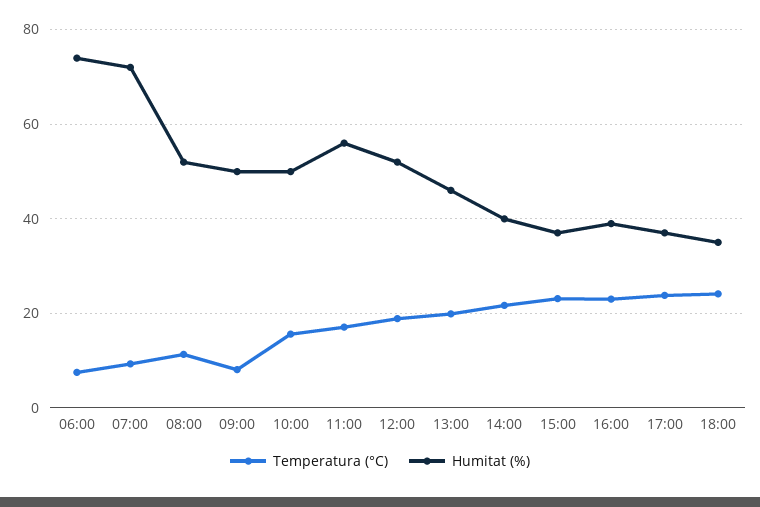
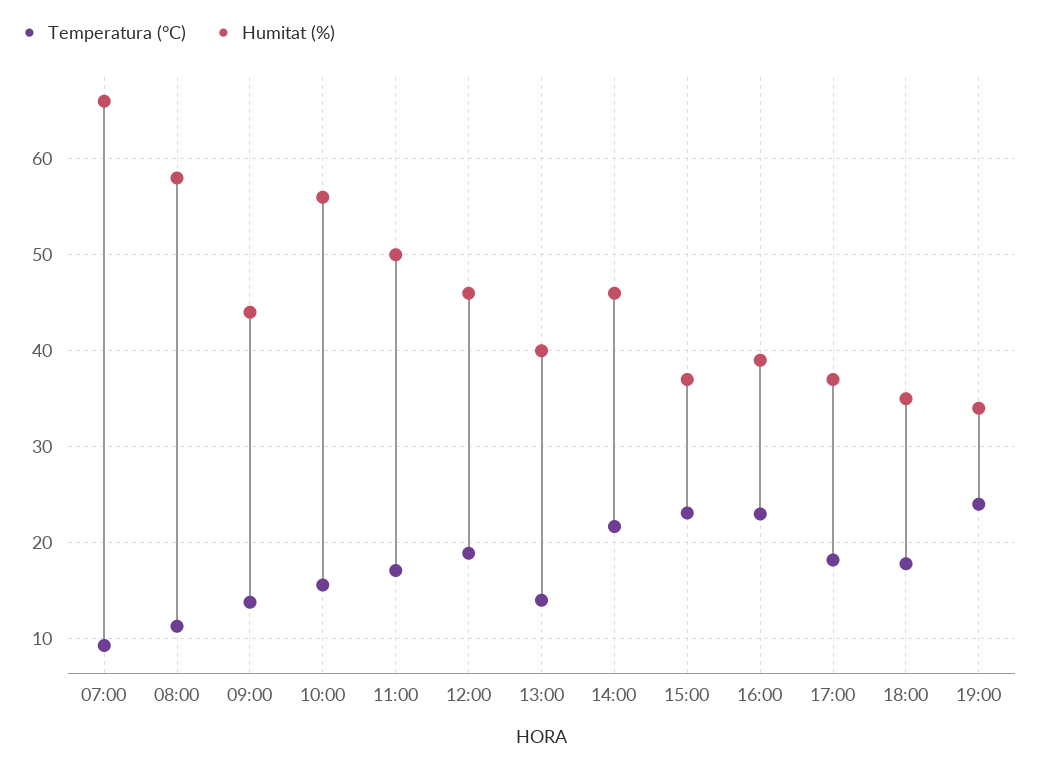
Temperatura (°C), 06:00: 8 -> none
Humitat (%), 06:00: 74 -> none
Humitat (%), 07:00: 72 -> 66
Humitat (%), 08:00: 52 -> 58
Temperatura (°C), 09:00: 8 -> 14
Humitat (%), 09:00: 50 -> 44
Humitat (%), 10:00: 50 -> 56
Humitat (%), 11:00: 56 -> 50
Humitat (%), 12:00: 52 -> 46
Temperatura (°C), 13:00: 20 -> 14
Humitat (%), 13:00: 46 -> 40
Humitat (%), 14:00: 40 -> 46
Temperatura (°C), 17:00: 24 -> 18
Temperatura (°C), 18:00: 24 -> 18
Temperatura (°C), 19:00: none -> 24
Humitat (%), 19:00: none -> 34

